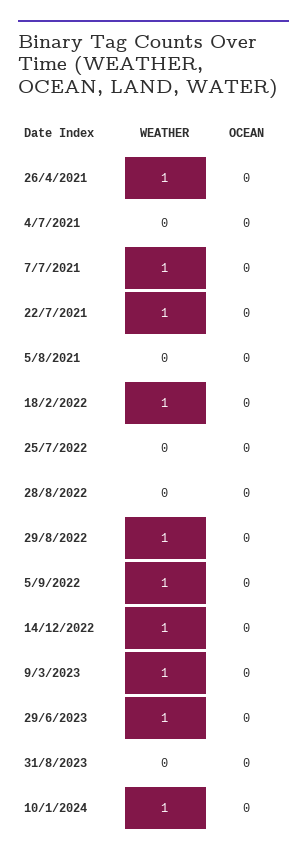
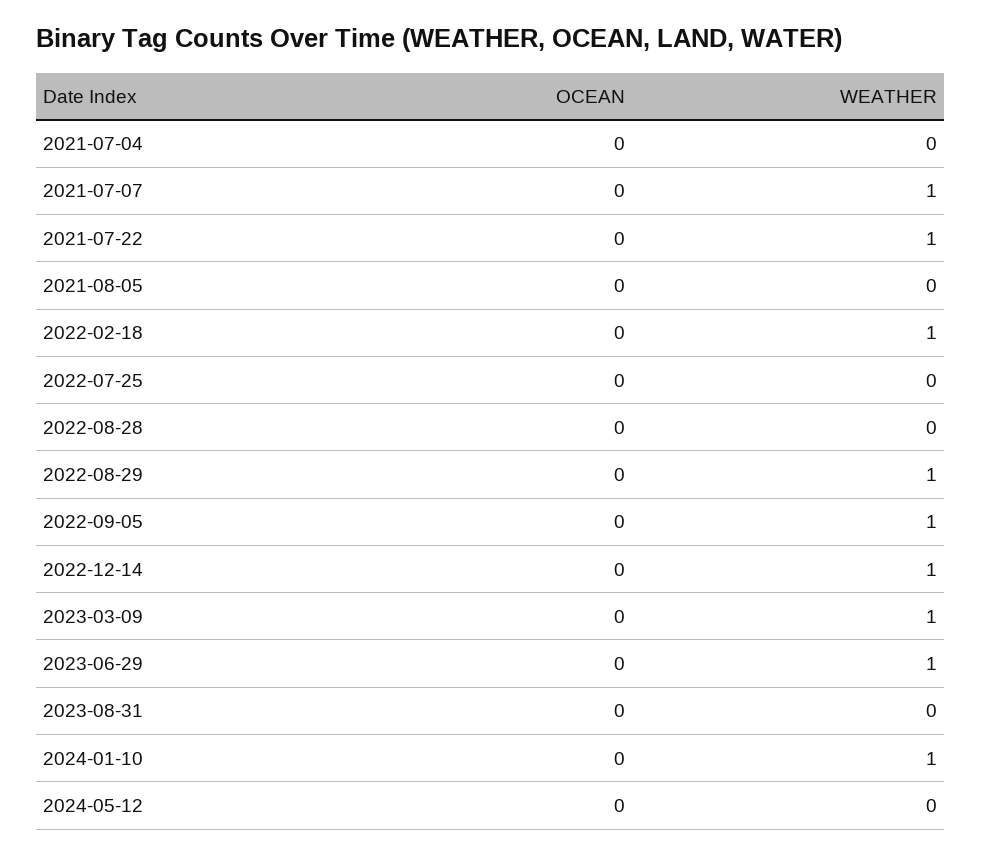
WEATHER, 26/4/2021: 1 -> none
OCEAN, 26/4/2021: 0 -> none
OCEAN, 2024-05-12: none -> 0
WEATHER, 2024-05-12: none -> 0

